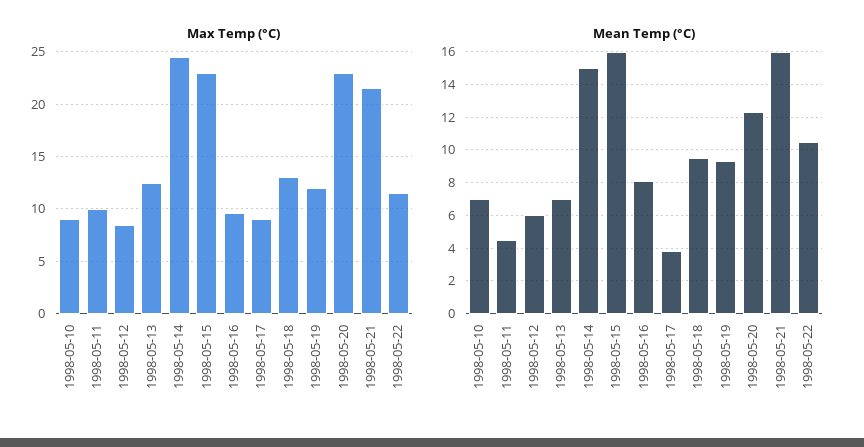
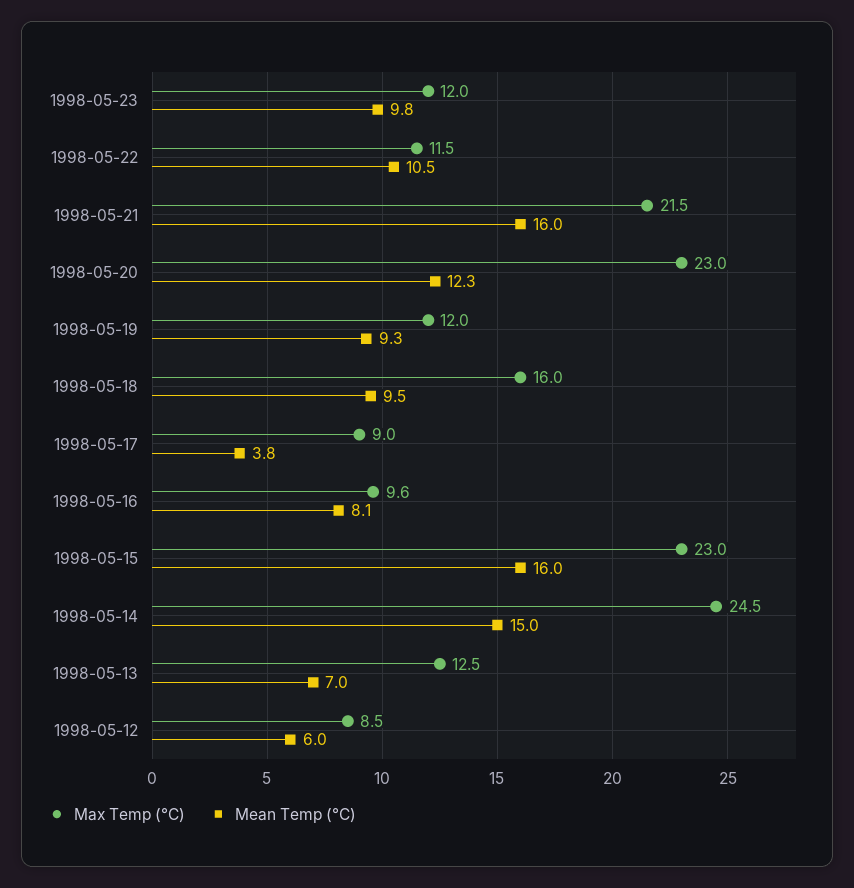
Max Temp (°C), 1998-05-10: 9 -> none
Max Temp (°C), 1998-05-11: 10 -> none
Max Temp (°C), 1998-05-18: 13 -> 16
Mean Temp (°C), 1998-05-10: 7 -> none
Mean Temp (°C), 1998-05-11: 4.5 -> none
Max Temp (°C), 1998-05-23: none -> 12
Mean Temp (°C), 1998-05-23: none -> 9.8

